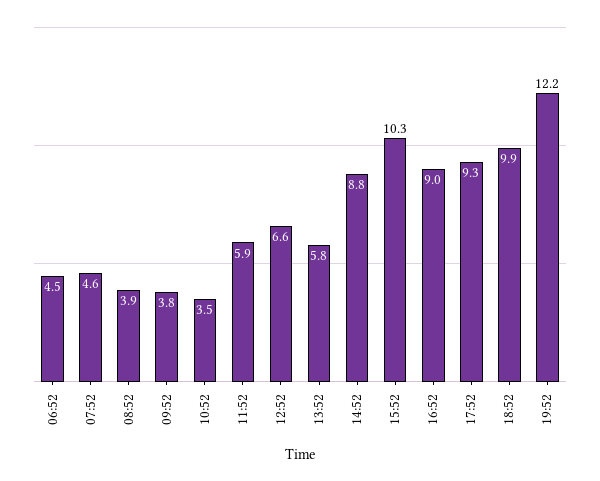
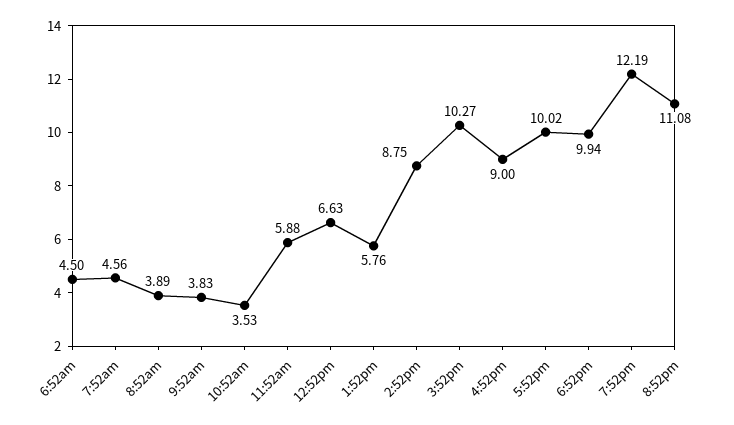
17:52: 9.3 -> 10.02
8:52pm: none -> 11.08

